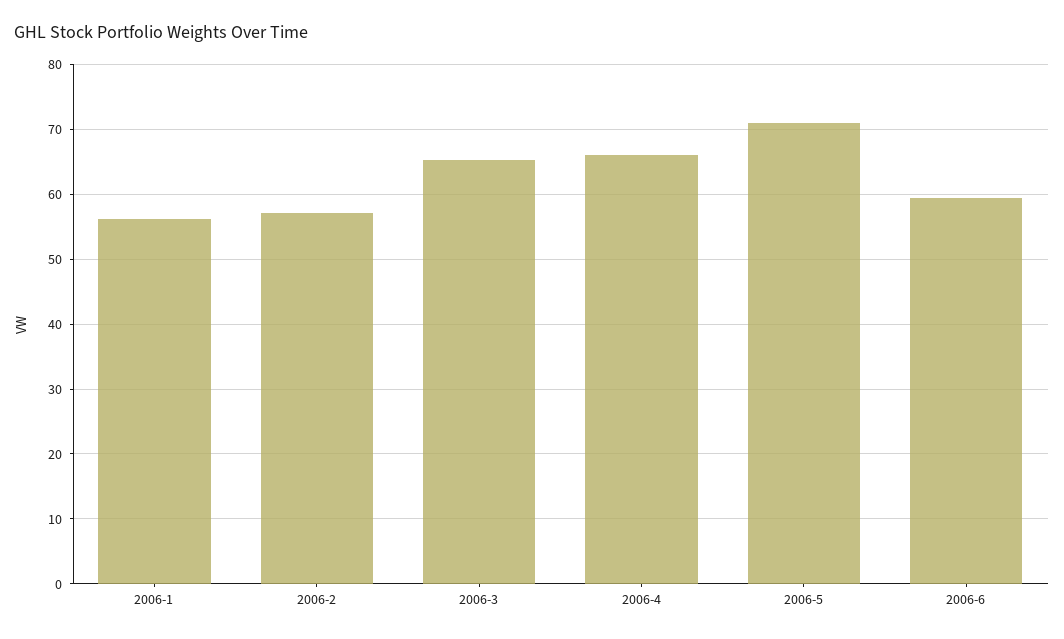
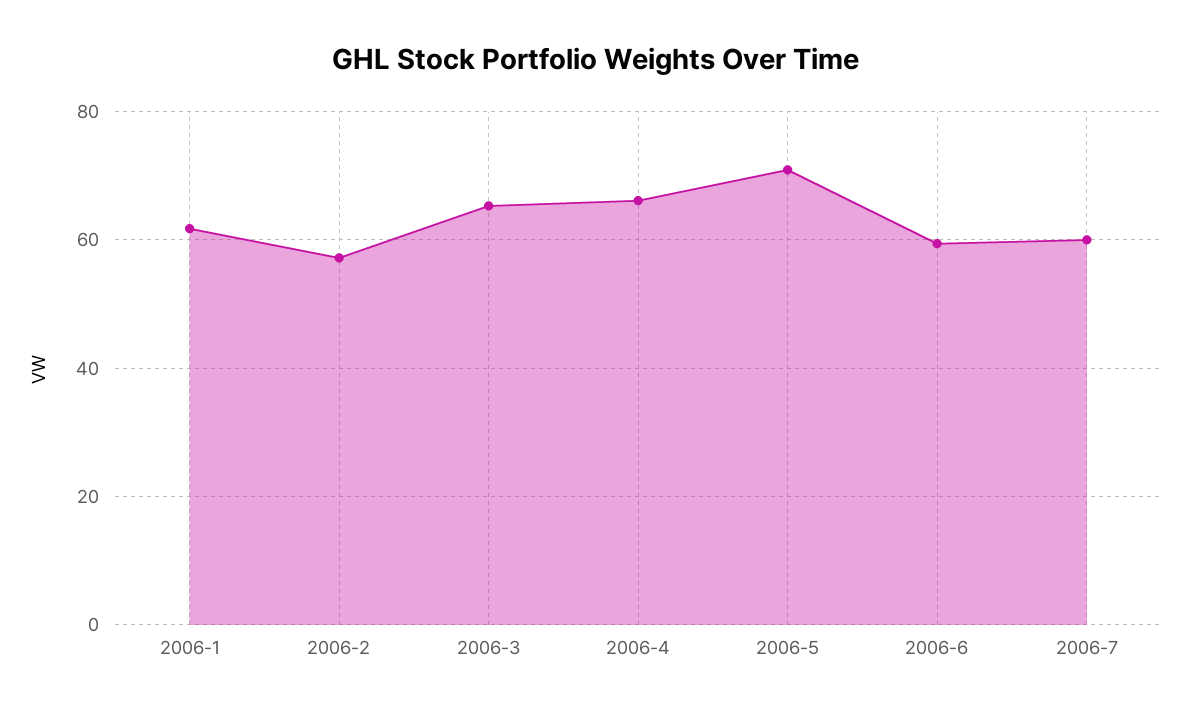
2006-1: 56 -> 62
2006-7: none -> 60

